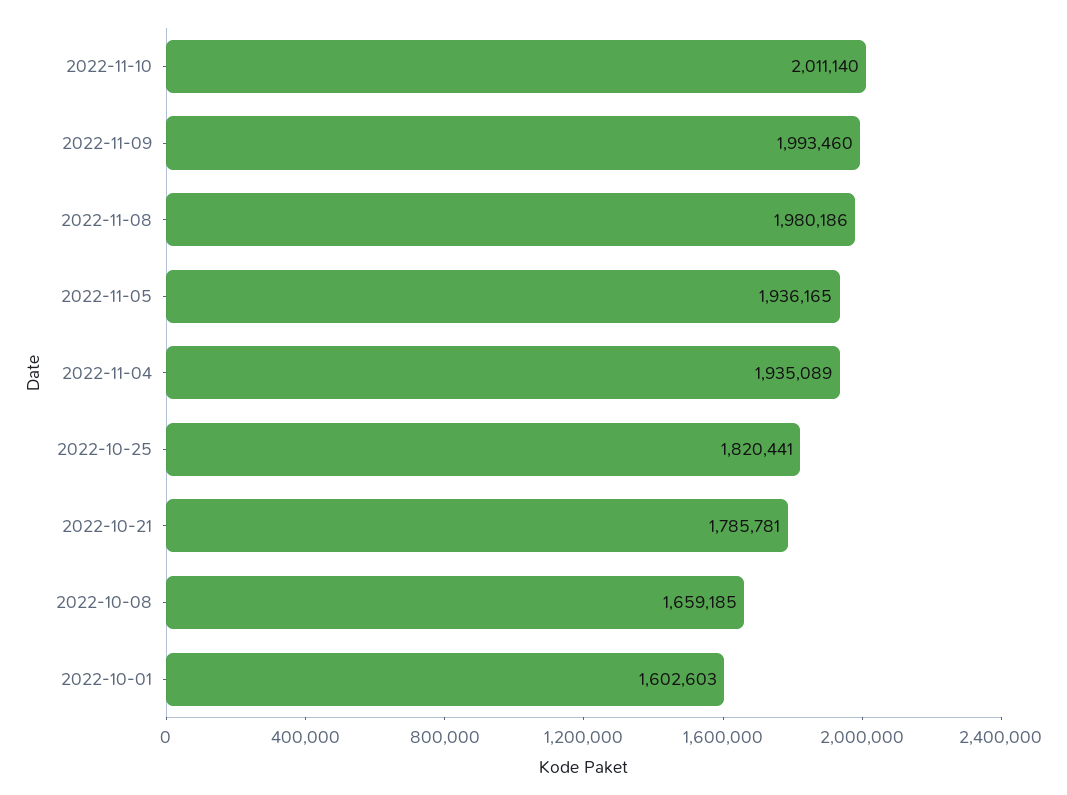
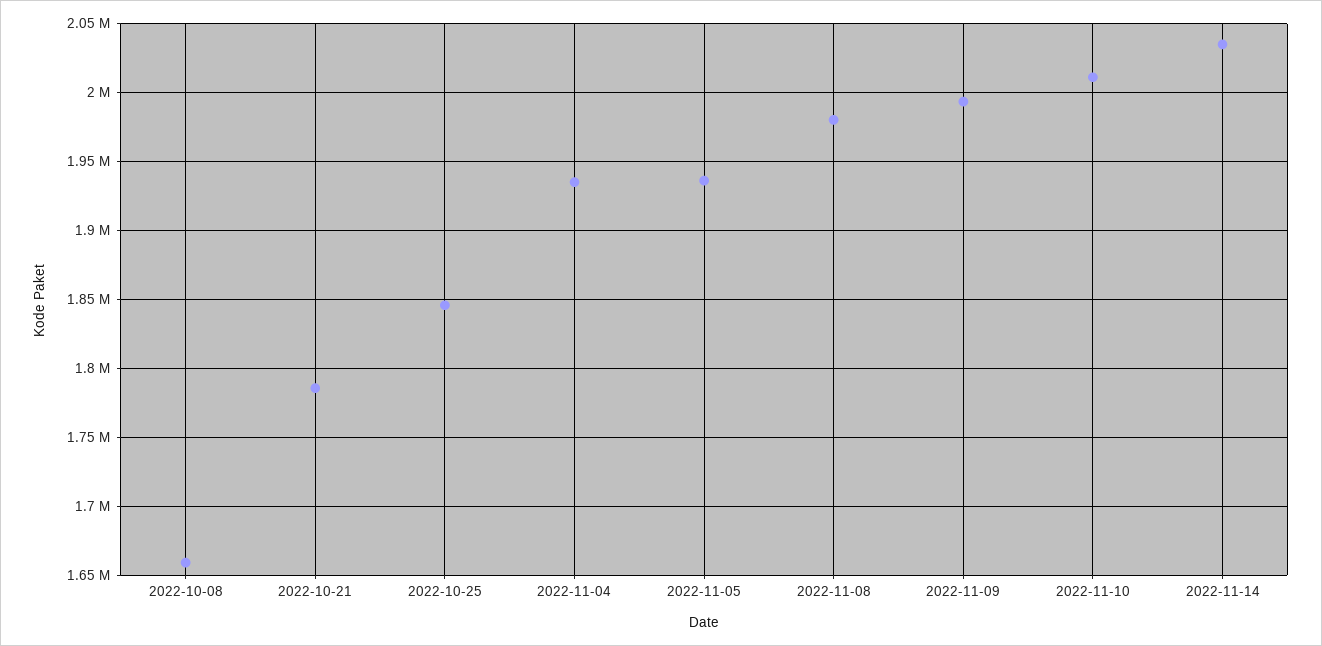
2022-10-25: 1820441 -> 1845000
2022-10-01: 1602603 -> none
2022-11-14: none -> 2035000

